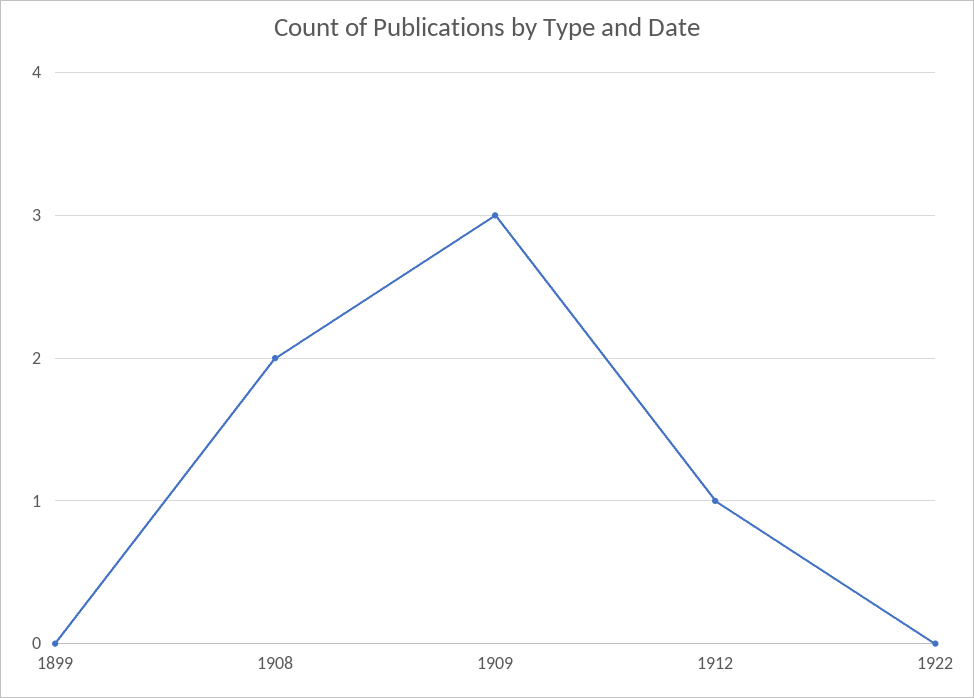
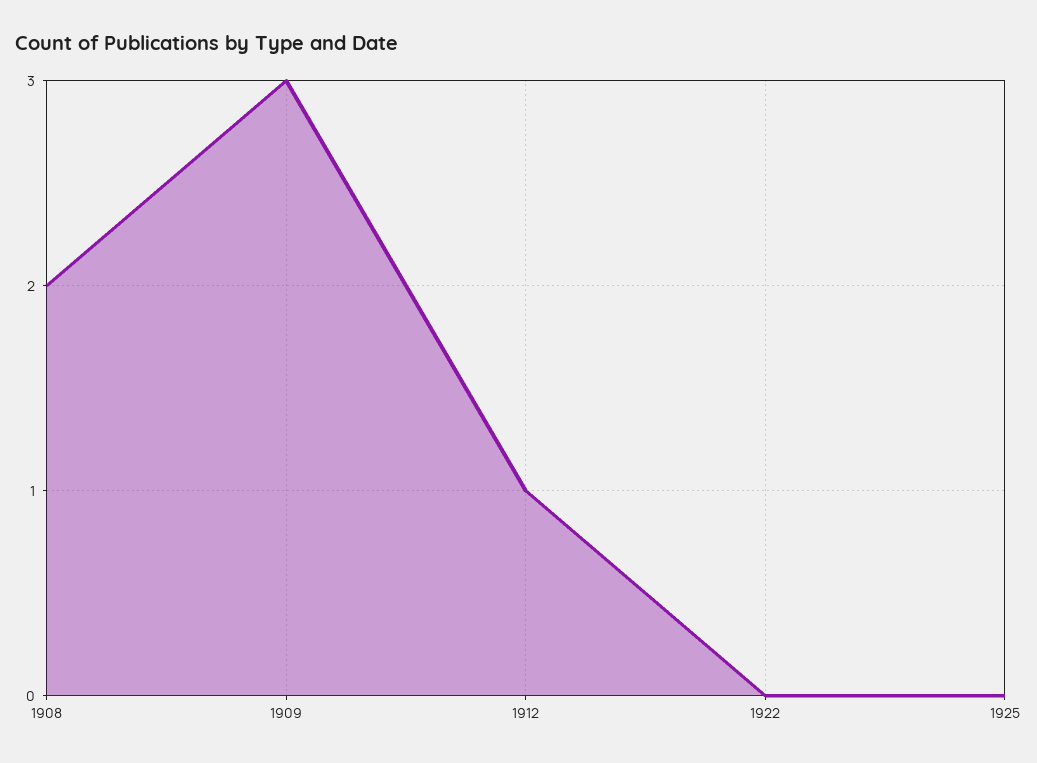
1899: 0 -> none
1925: none -> 0

